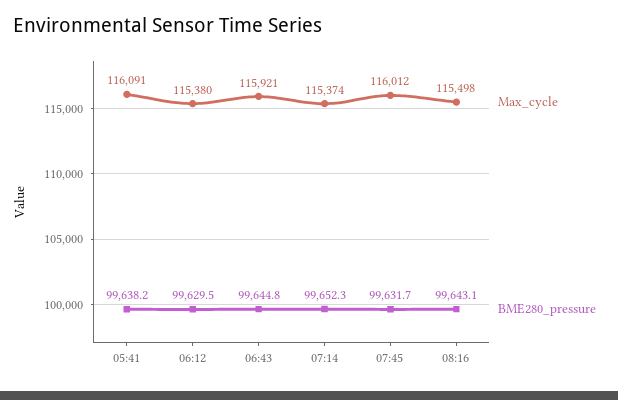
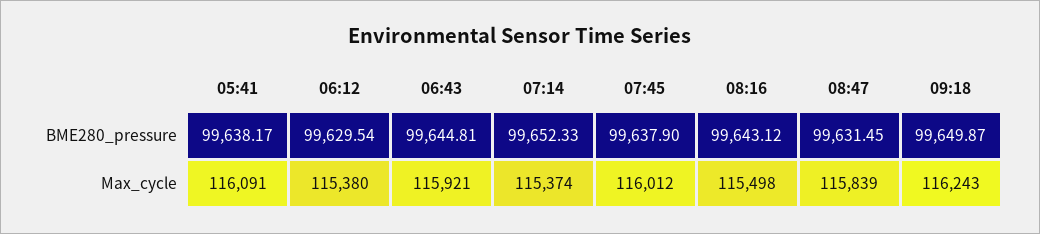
BME280_pressure, 07:45: 99631.7 -> 99637.9
BME280_pressure, 08:47: none -> 99631.45
BME280_pressure, 09:18: none -> 99649.87
Max_cycle, 08:47: none -> 115839
Max_cycle, 09:18: none -> 116243

